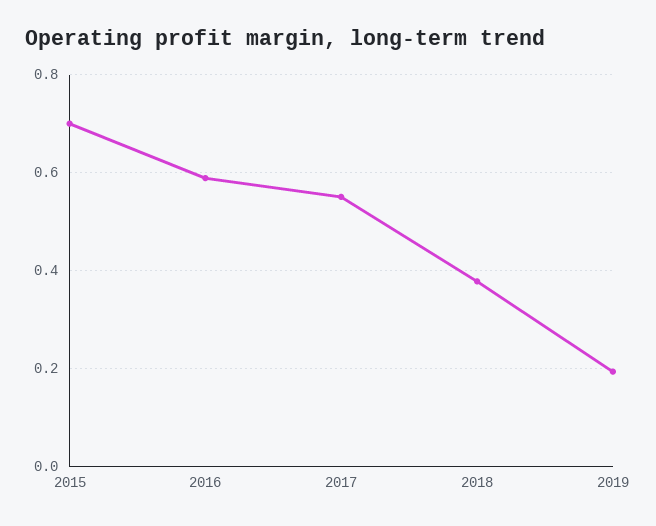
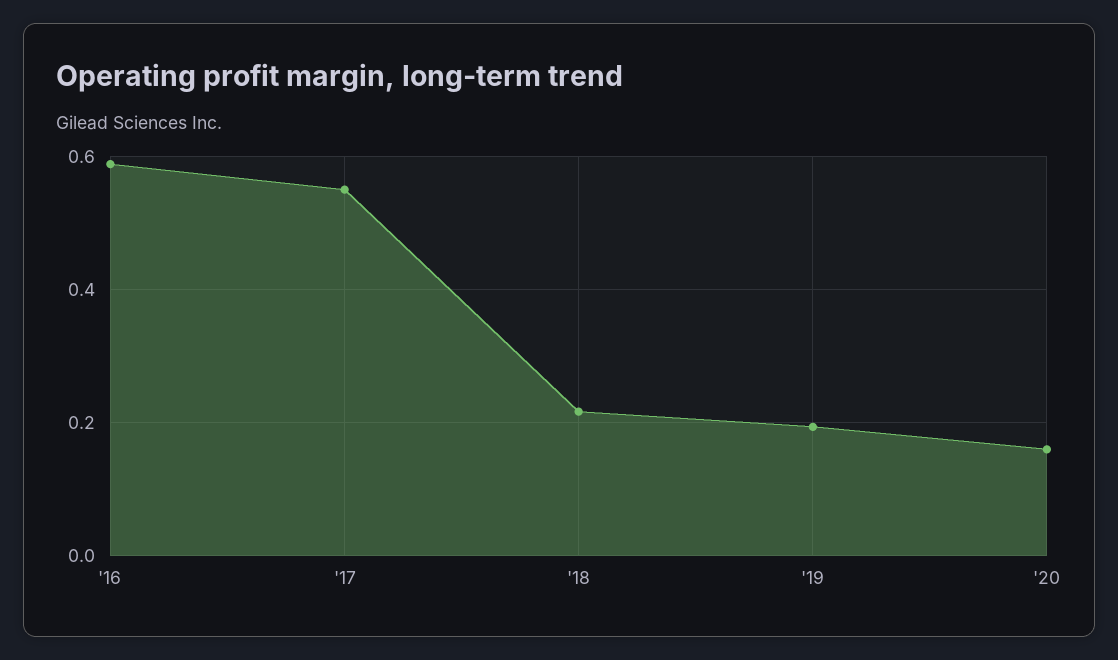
2015: 0.7 -> none
2018: 0.38 -> 0.22
'20: none -> 0.16

